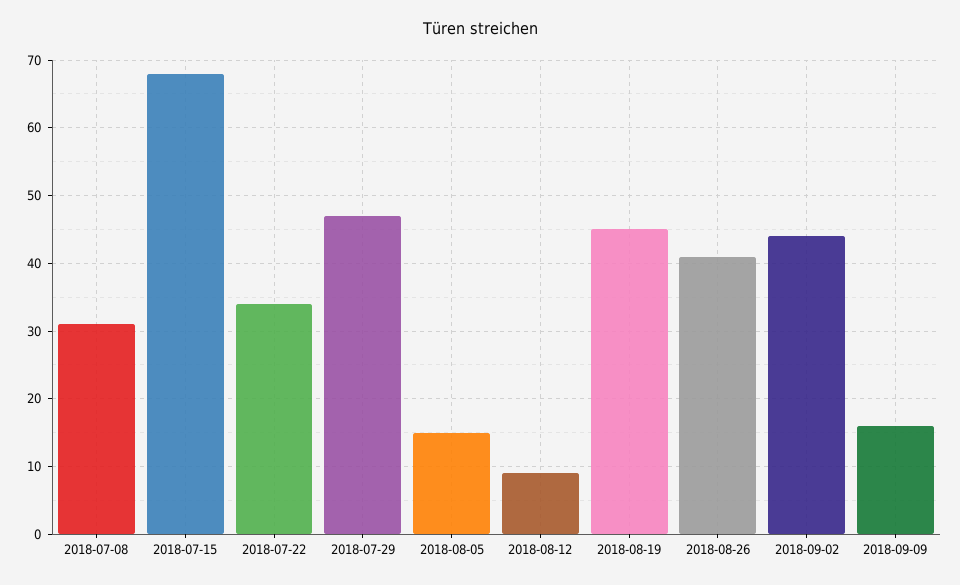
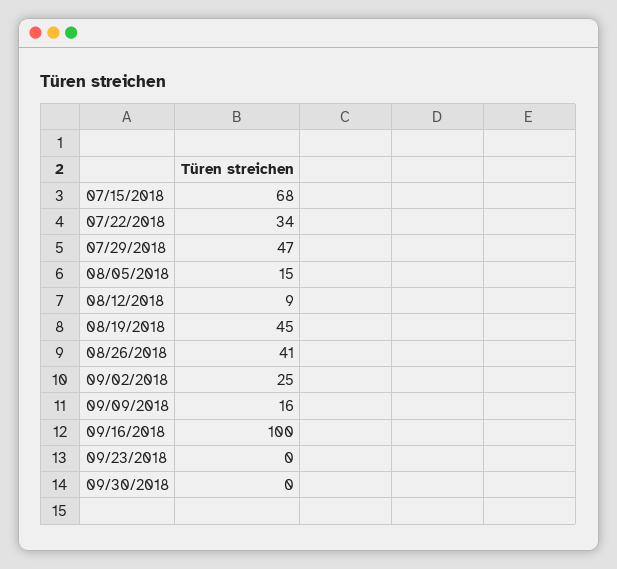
2018-07-08: 31 -> none
2018-09-02: 44 -> 25
09/16/2018: none -> 100
09/23/2018: none -> 0
09/30/2018: none -> 0

